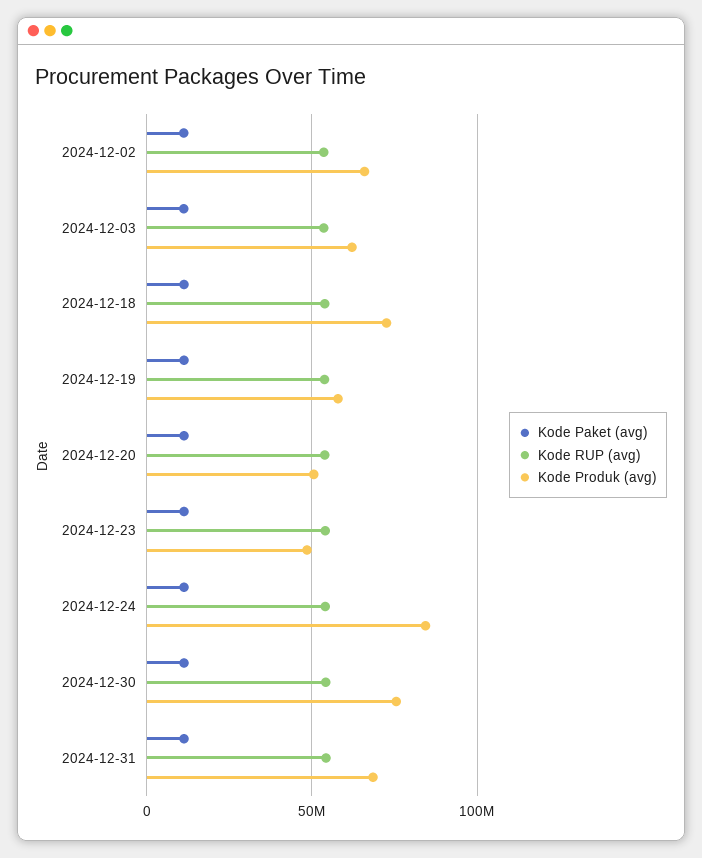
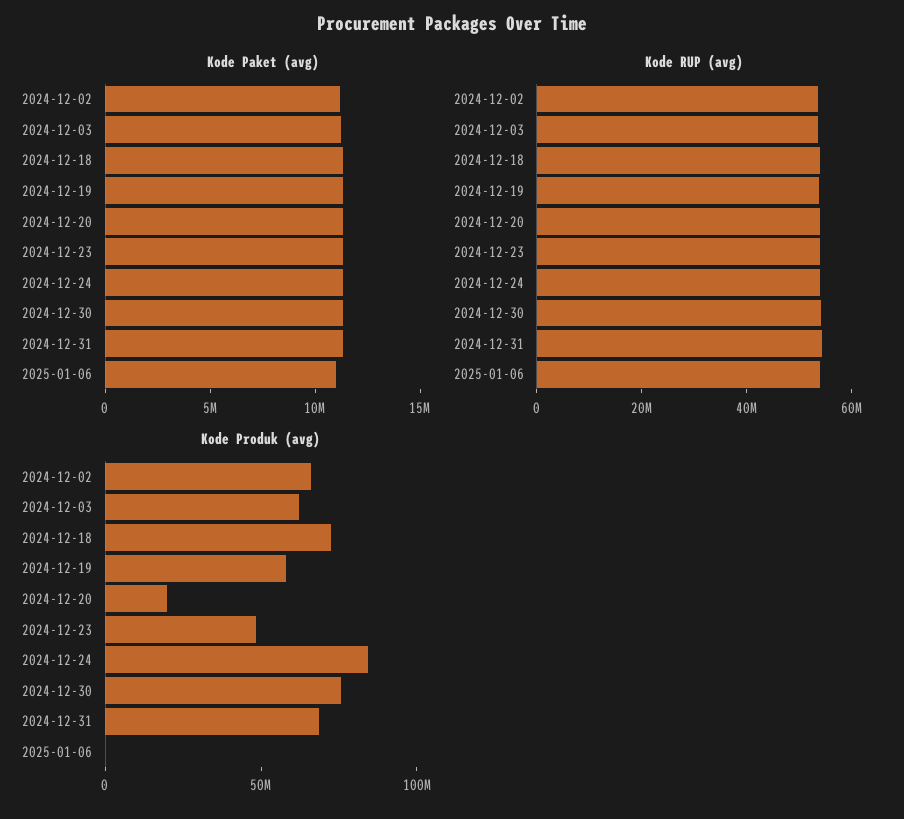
Kode Produk (avg), 2024-12-20: 50000000 -> 20000000
Kode Paket (avg), 2025-01-06: none -> 11000000
Kode RUP (avg), 2025-01-06: none -> 55000000
Kode Produk (avg), 2025-01-06: none -> 0

